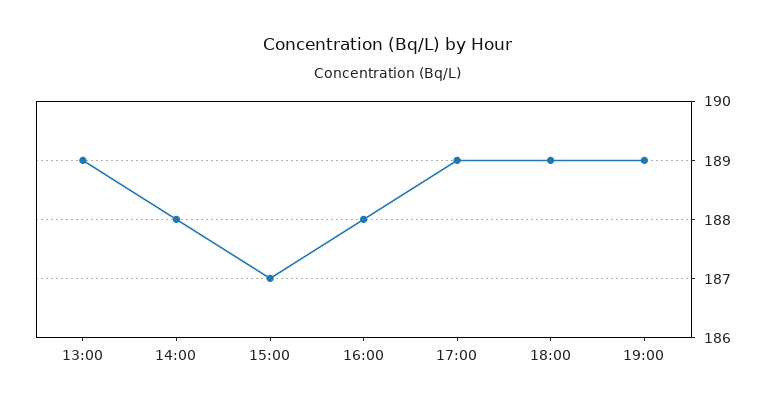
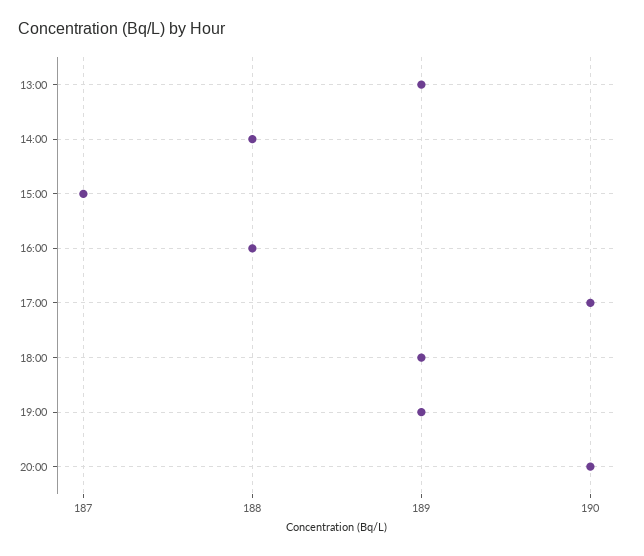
17:00: 189 -> 190
20:00: none -> 190

